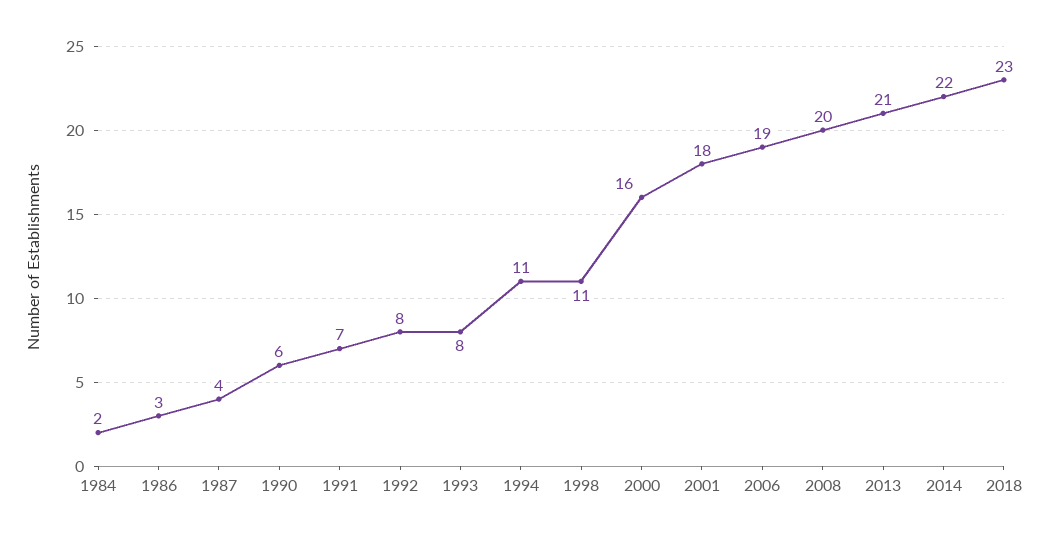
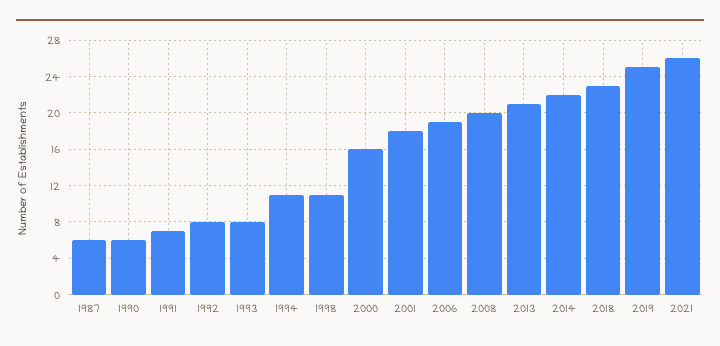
1984: 2 -> none
1986: 3 -> none
1987: 4 -> 6
2019: none -> 25
2021: none -> 26

